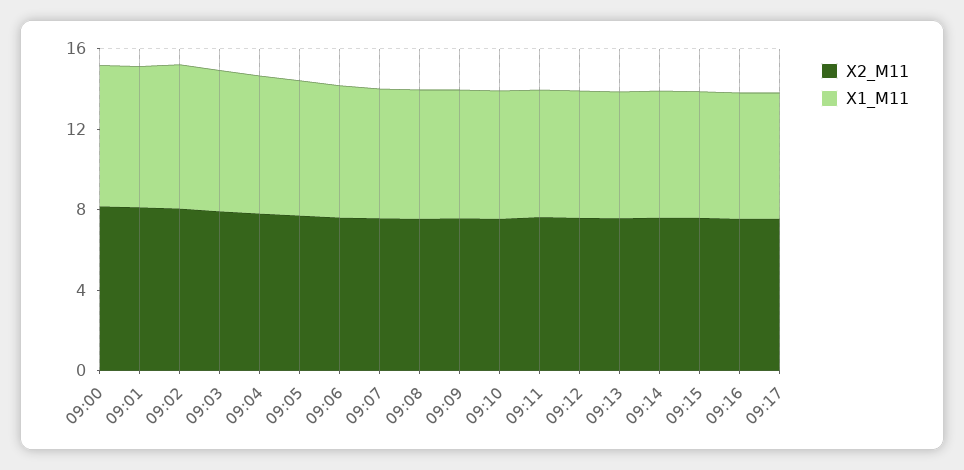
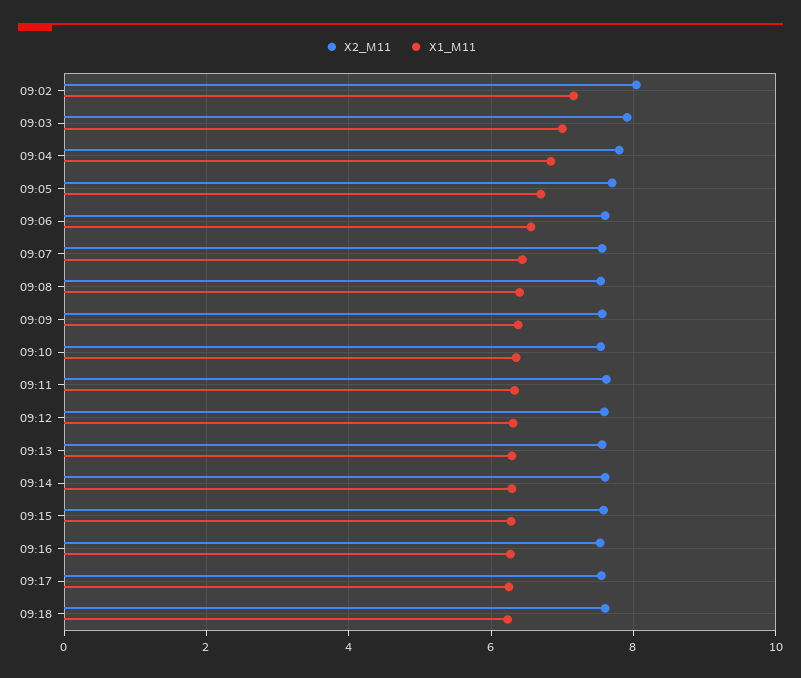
X2_M11, 09:00: 8 -> none
X1_M11, 09:00: 7 -> none
X2_M11, 09:01: 8 -> none
X1_M11, 09:01: 7 -> none
X2_M11, 09:18: none -> 7.6
X1_M11, 09:18: none -> 6.2

